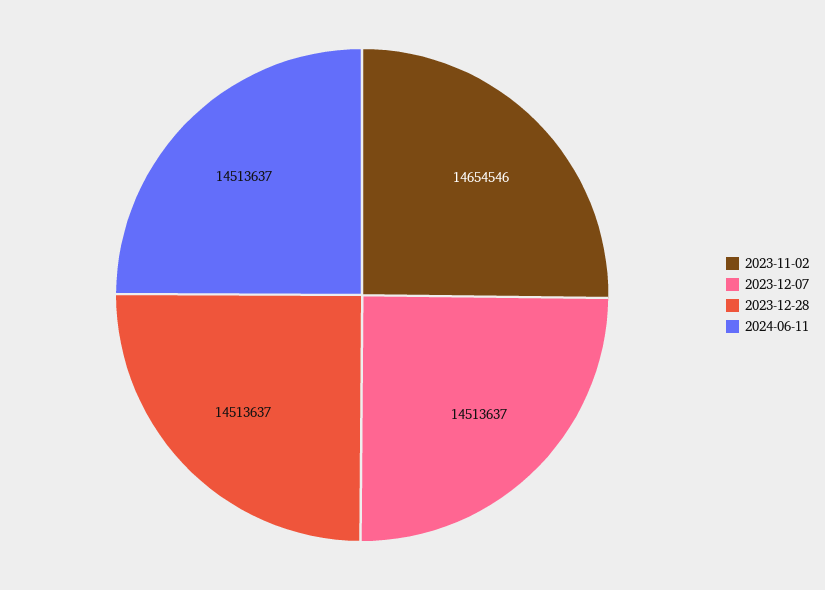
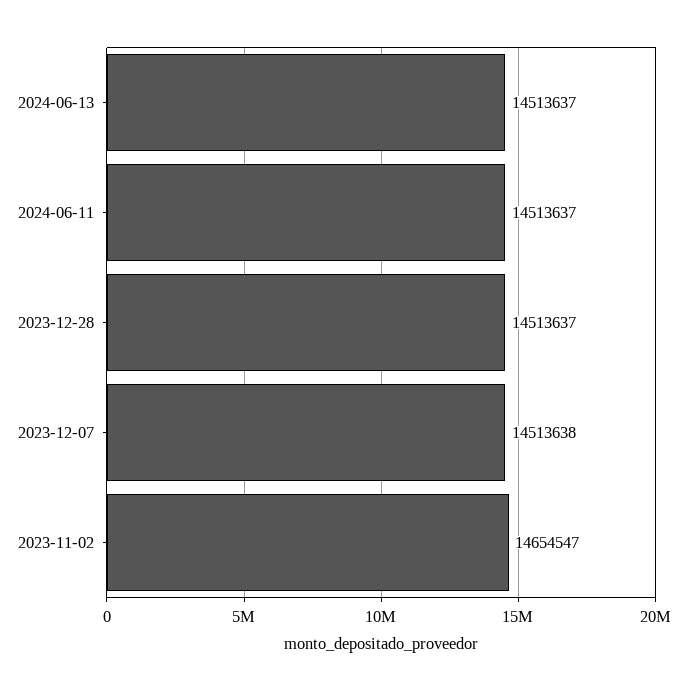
2023-11-02: 14654546 -> 14654547
2023-12-07: 14513637 -> 14513638
2024-06-13: none -> 14513637

